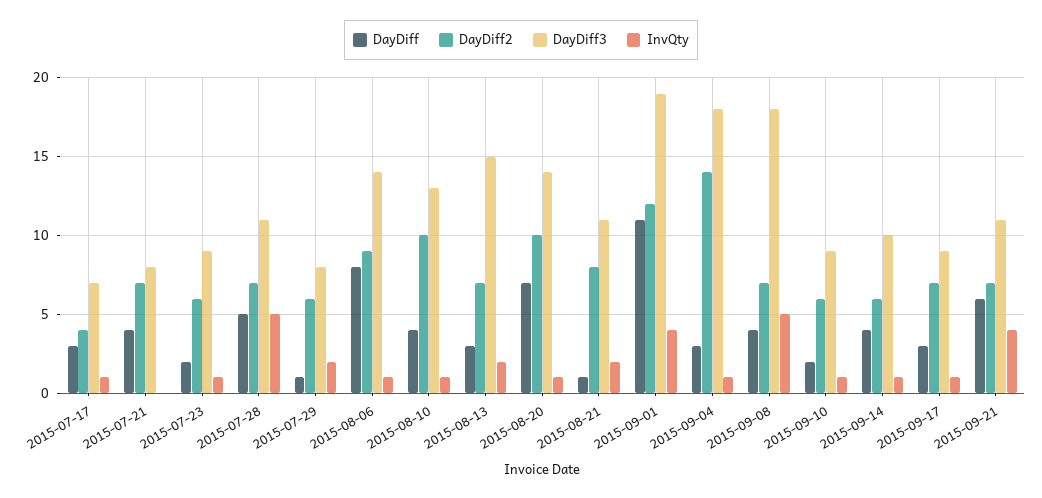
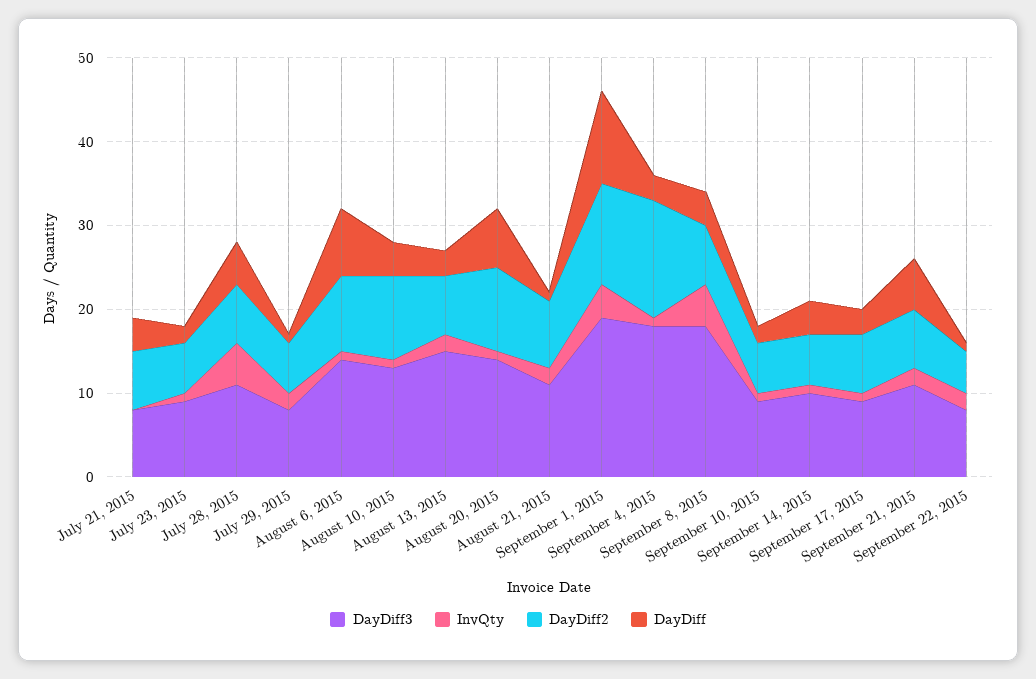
DayDiff, 2015-07-17: 3 -> none
DayDiff2, 2015-07-17: 4 -> none
DayDiff3, 2015-07-17: 7 -> none
InvQty, 2015-07-17: 1 -> none
InvQty, 2015-09-21: 4 -> 2
DayDiff3, September 22, 2015: none -> 8
InvQty, September 22, 2015: none -> 2
DayDiff2, September 22, 2015: none -> 5
DayDiff, September 22, 2015: none -> 1

